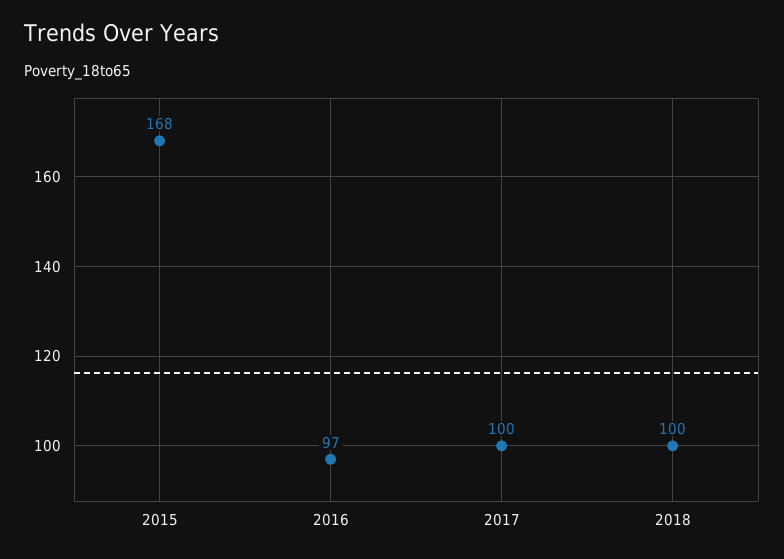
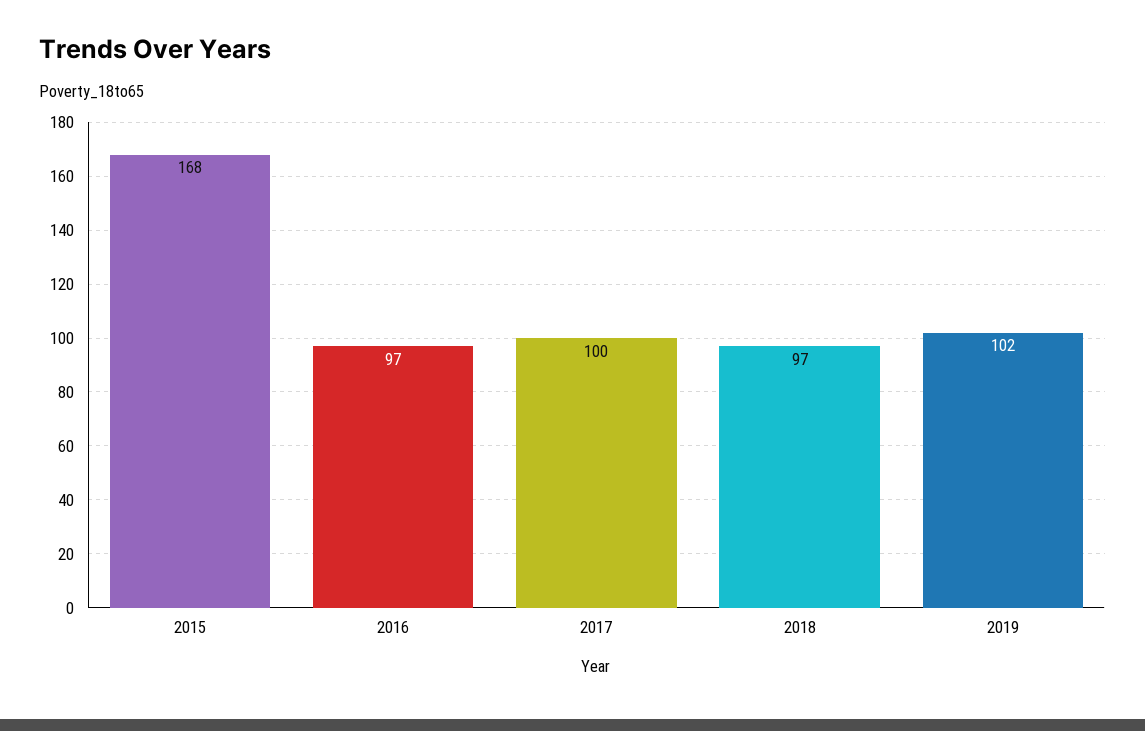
2018: 100 -> 97
2019: none -> 102

